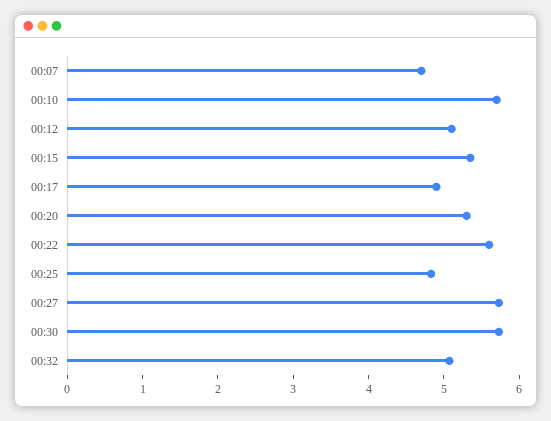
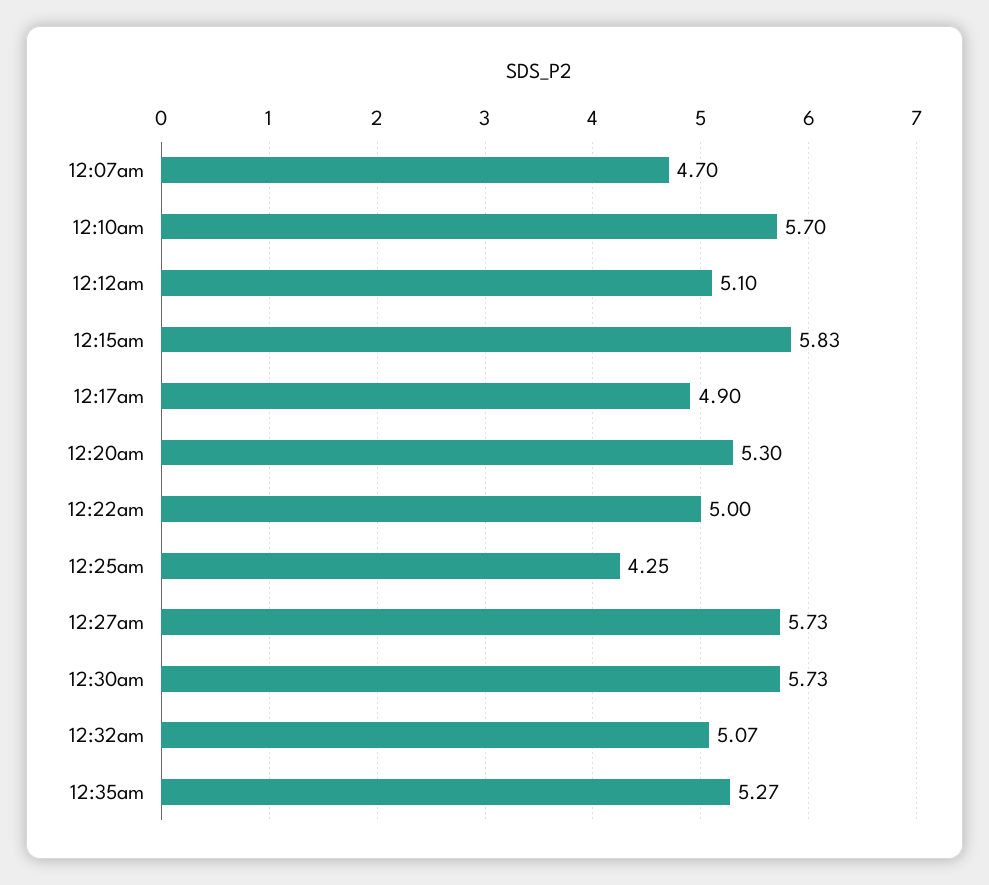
00:15: 5.4 -> 5.83
00:22: 5.6 -> 5
00:25: 4.8 -> 4.25
12:35am: none -> 5.27

